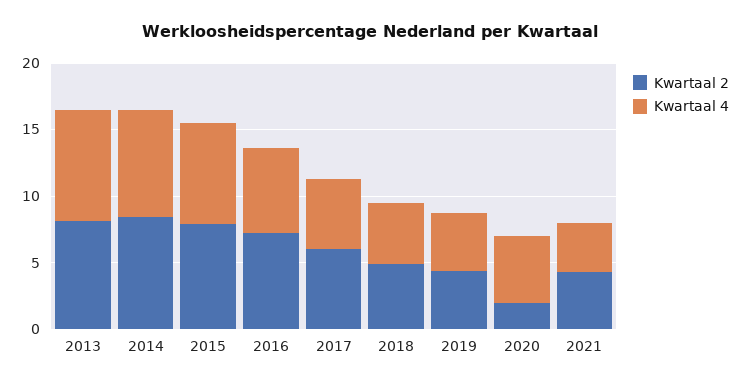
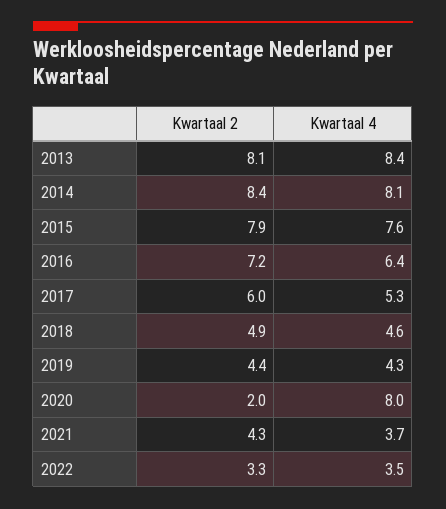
Kwartaal 4, 2020: 5 -> 8
Kwartaal 2, 2022: none -> 3.3
Kwartaal 4, 2022: none -> 3.5

